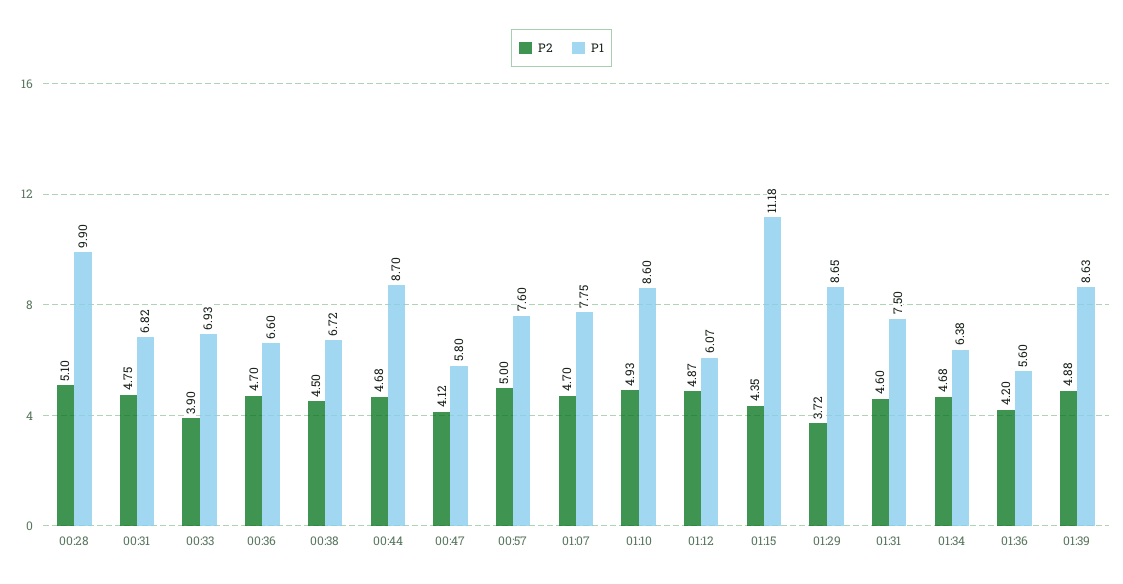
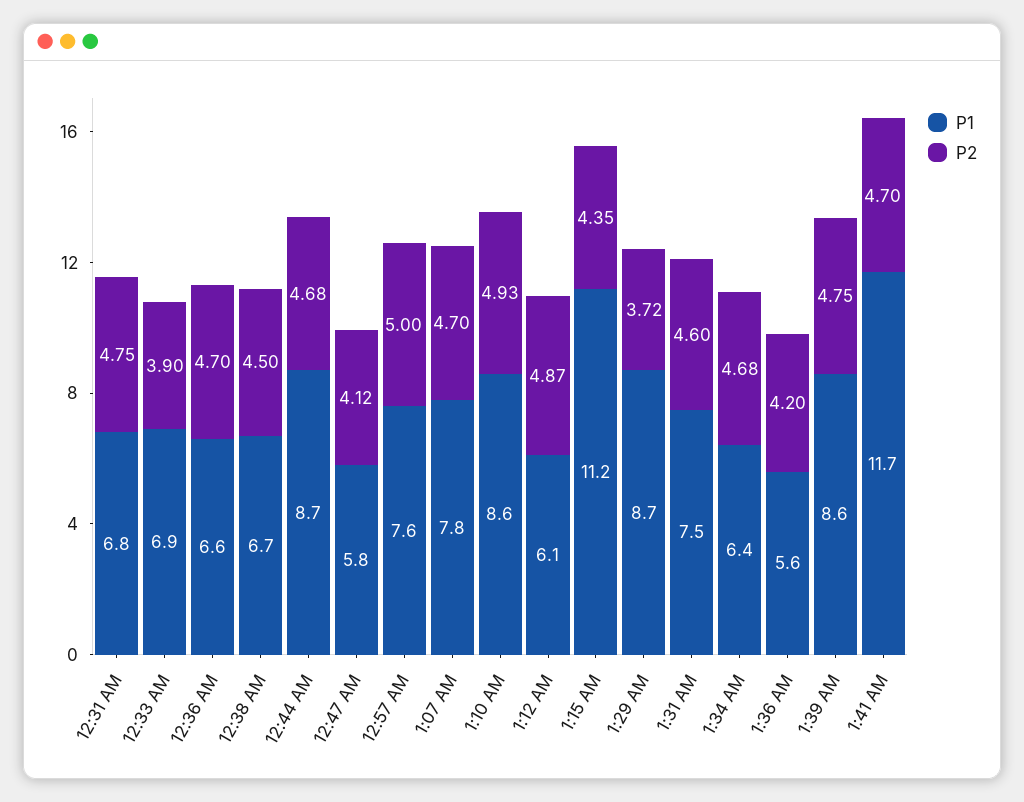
P2, 00:28: 5.1 -> none
P1, 00:28: 9.9 -> none
P2, 01:39: 4.88 -> 4.75
P1, 1:41 AM: none -> 11.7
P2, 1:41 AM: none -> 4.7

